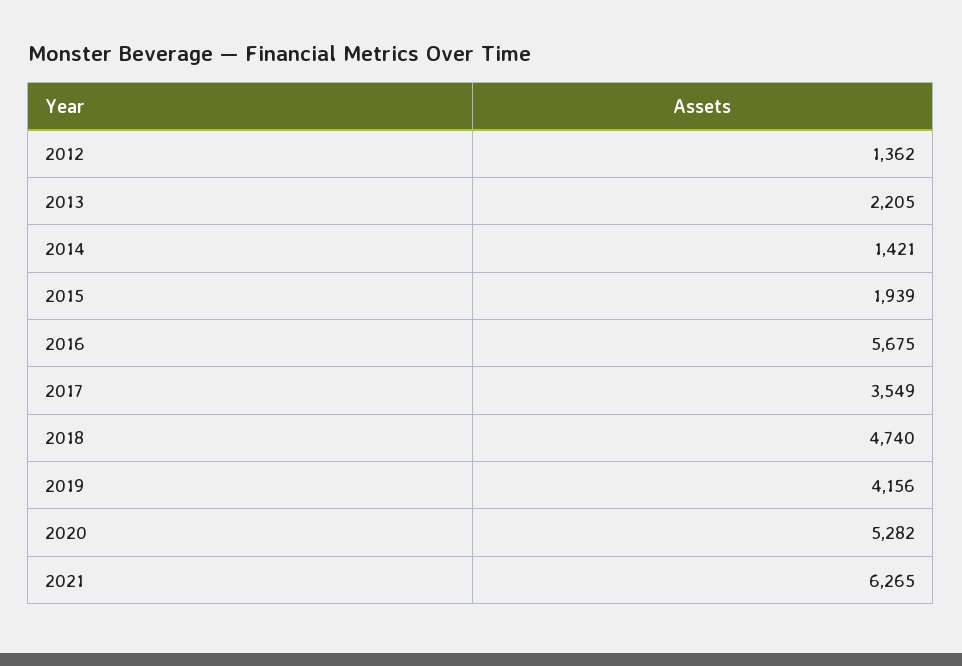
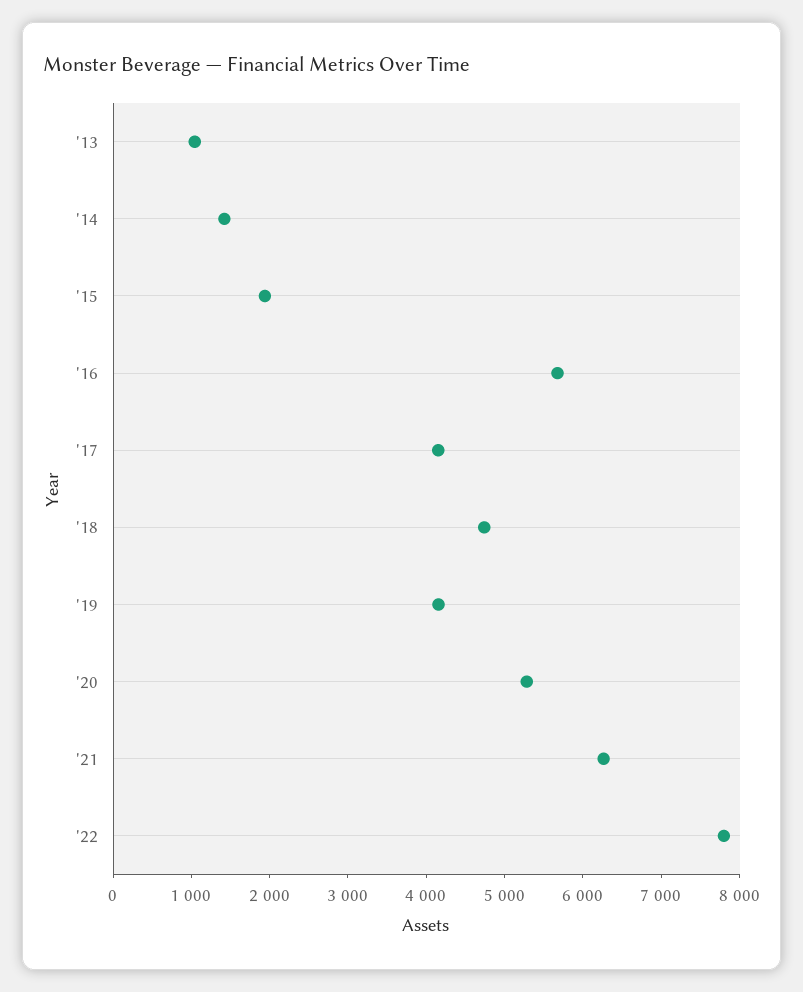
2012: 1362 -> none
2013: 2205 -> 1000
2017: 3549 -> 4200
'22: none -> 7800

